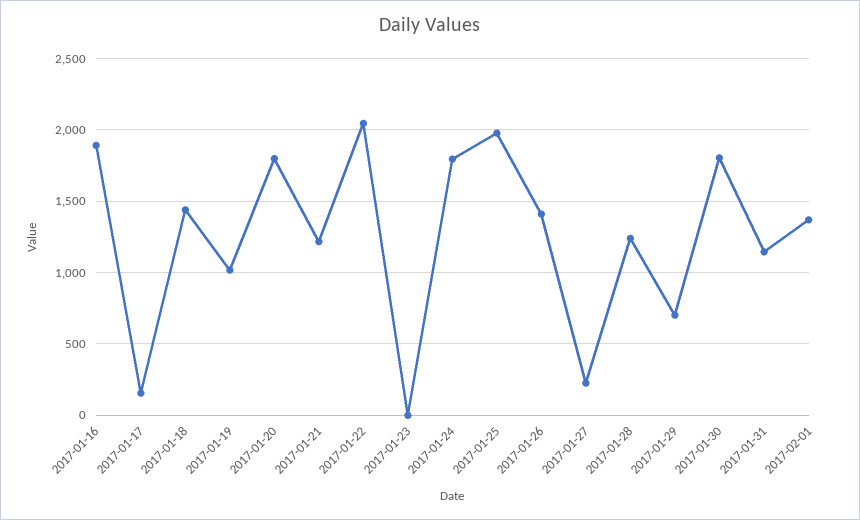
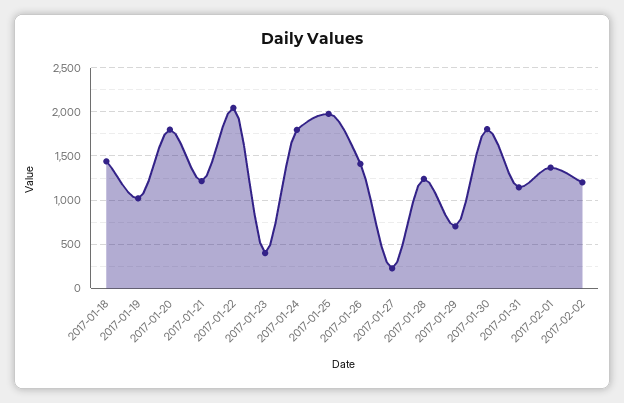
2017-01-16: 1900 -> none
2017-01-17: 150 -> none
2017-01-23: 0 -> 400
2017-02-02: none -> 1200

